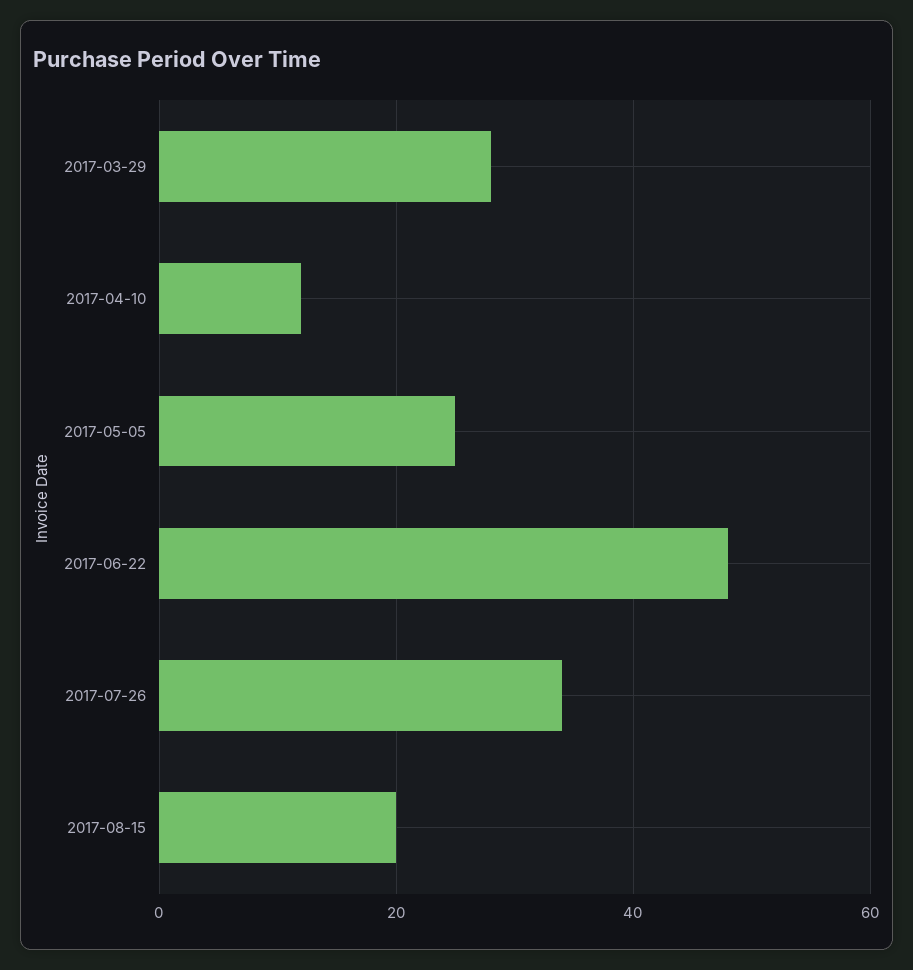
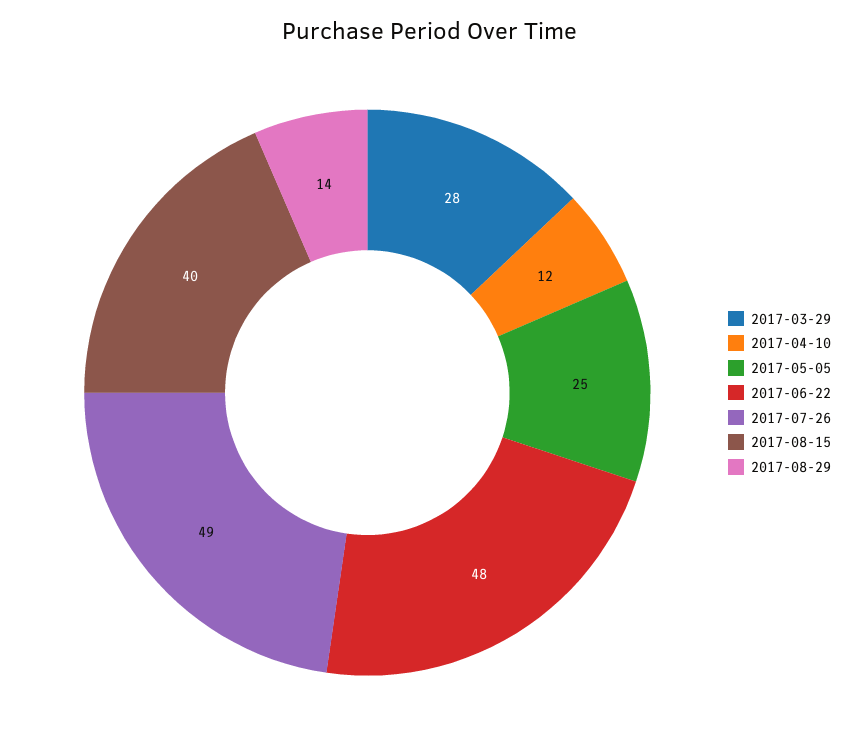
2017-07-26: 35 -> 49
2017-08-15: 20 -> 40
2017-08-29: none -> 14

